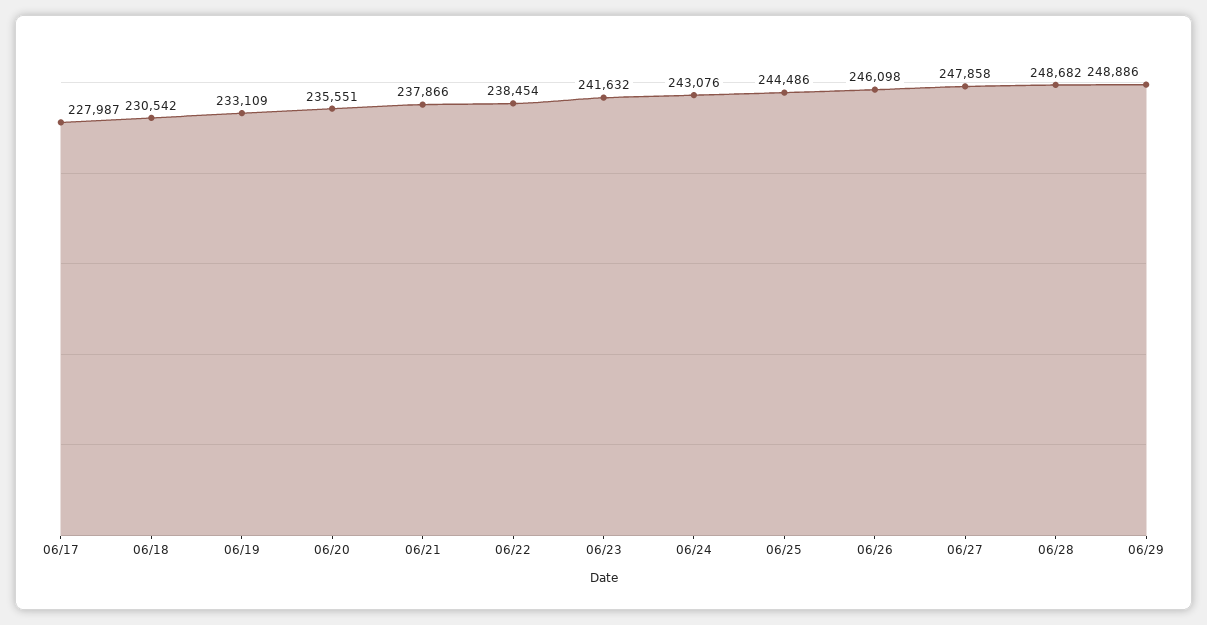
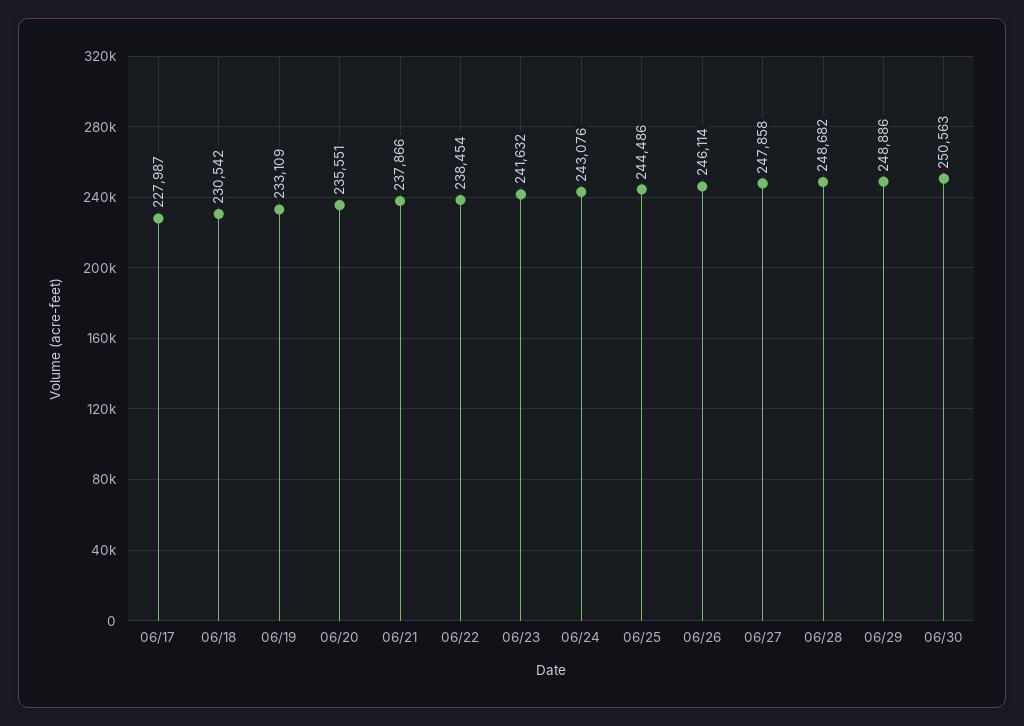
06/26: 246098 -> 246114
06/30: none -> 250563

